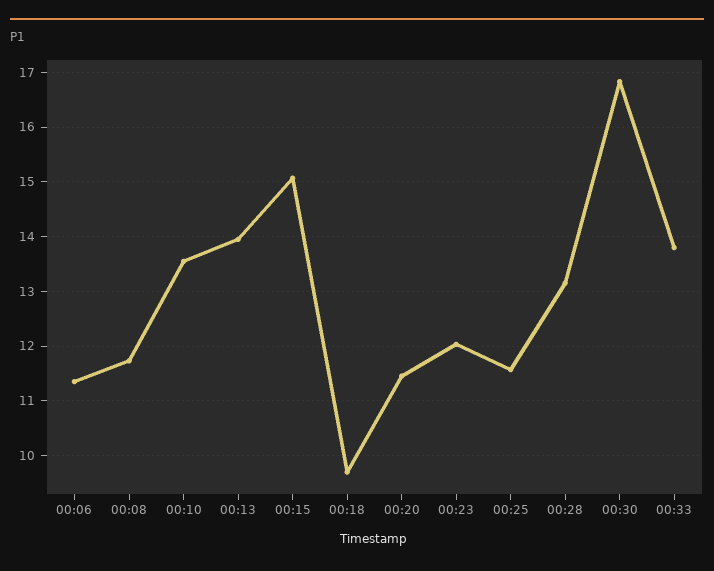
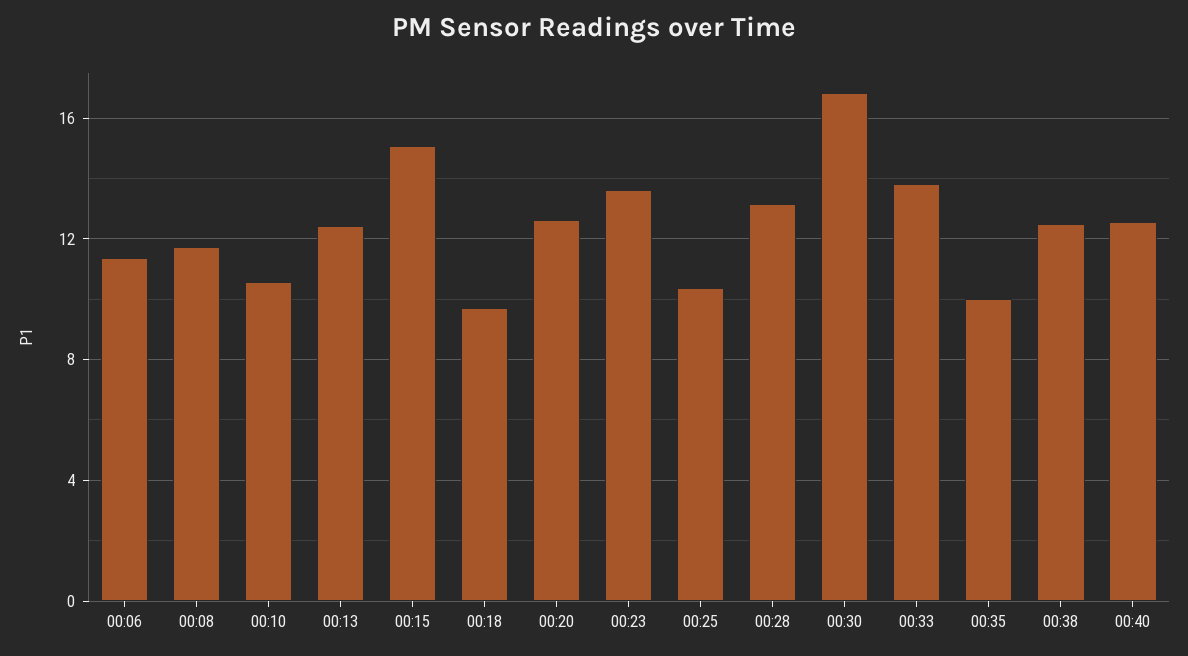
00:10: 13.6 -> 10.5
00:13: 14 -> 12.5
00:20: 11.4 -> 12.5
00:23: 12 -> 13.5
00:25: 11.6 -> 10.5
00:35: none -> 10
00:38: none -> 12.5
00:40: none -> 12.5

